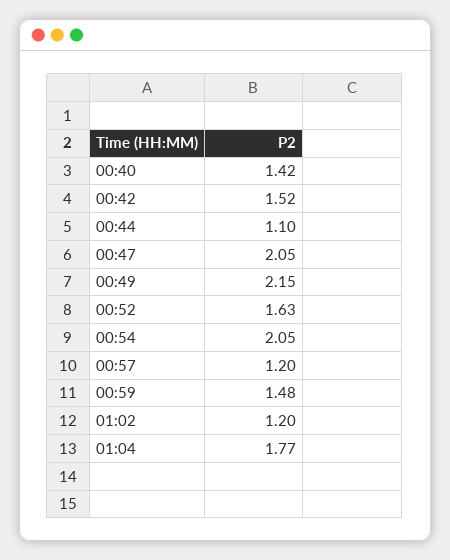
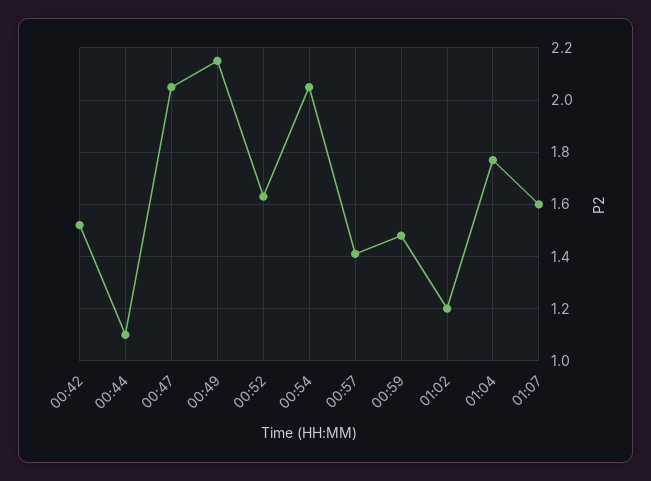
00:40: 1.42 -> none
00:57: 1.2 -> 1.4
01:07: none -> 1.6

